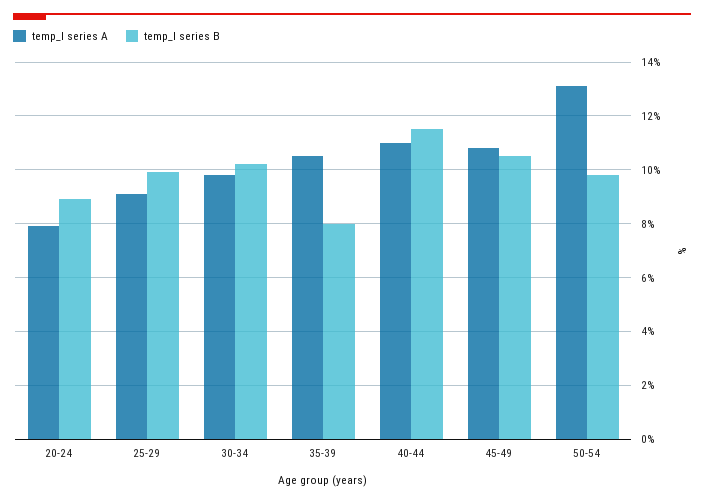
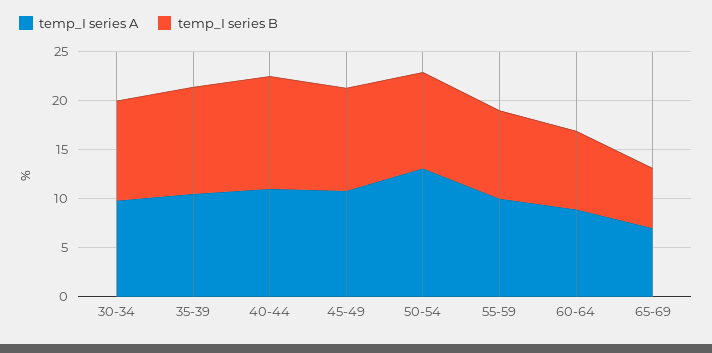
temp_I series A, 20-24: 8 -> none
temp_I series B, 20-24: 9 -> none
temp_I series A, 25-29: 9 -> none
temp_I series B, 25-29: 10 -> none
temp_I series B, 35-39: 8 -> 11
temp_I series A, 55-59: none -> 10
temp_I series B, 55-59: none -> 9
temp_I series A, 60-64: none -> 9
temp_I series B, 60-64: none -> 8
temp_I series A, 65-69: none -> 7
temp_I series B, 65-69: none -> 6

